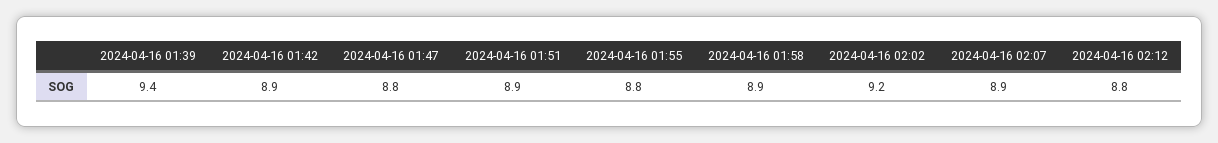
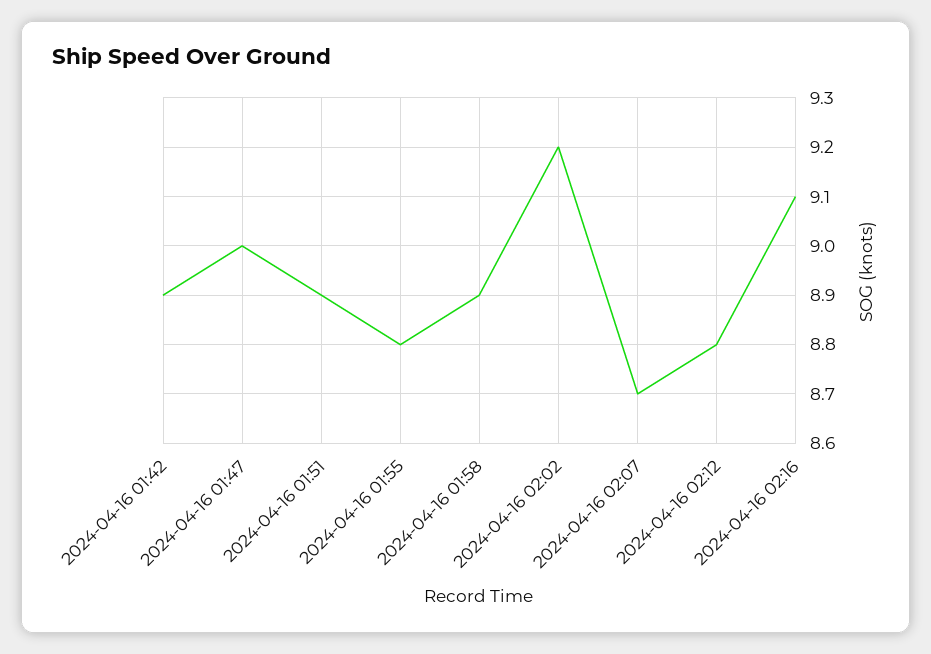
2024-04-16 01:39: 9.4 -> none
2024-04-16 01:47: 8.8 -> 9
2024-04-16 02:07: 8.9 -> 8.7
2024-04-16 02:16: none -> 9.1

